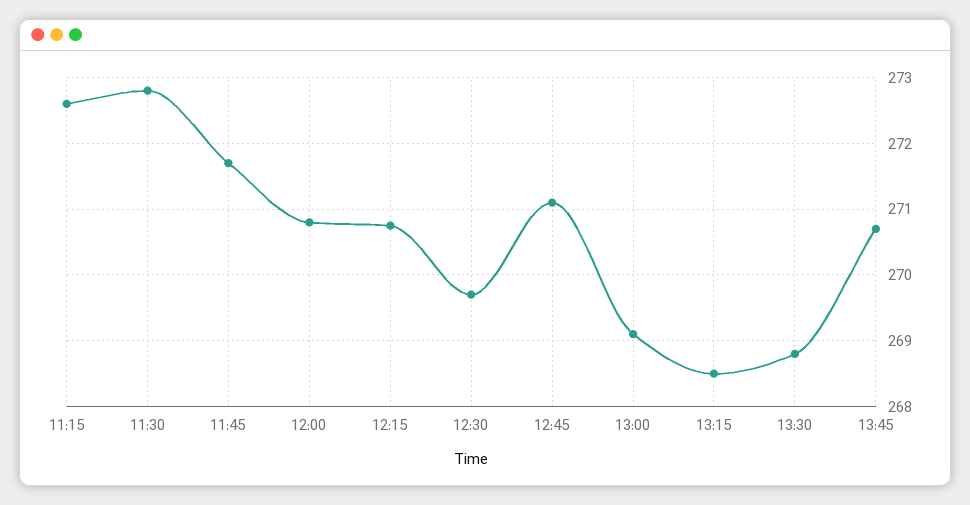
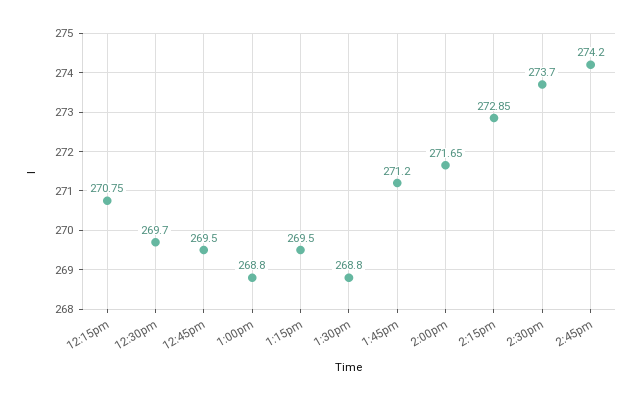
11:15: 272.6 -> none
11:30: 272.8 -> none
11:45: 271.7 -> none
12:00: 270.8 -> none
12:45: 271.1 -> 269.5
13:00: 269.1 -> 268.8
13:15: 268.5 -> 269.5
13:45: 270.7 -> 271.2
2:00pm: none -> 271.65
2:15pm: none -> 272.85
2:30pm: none -> 273.7
2:45pm: none -> 274.2

